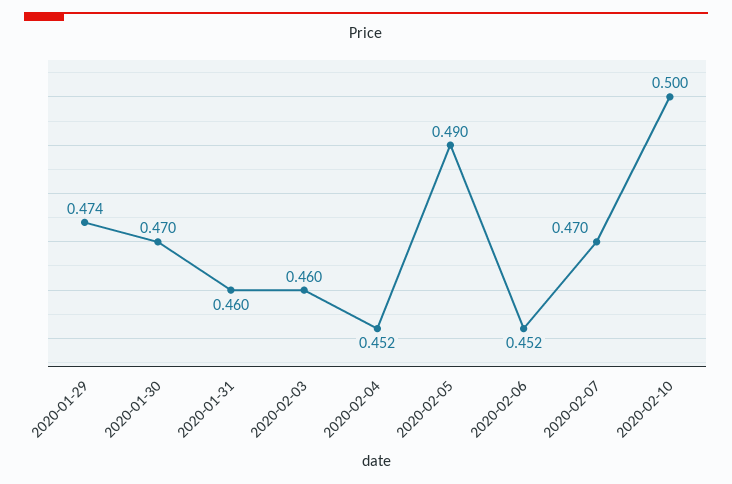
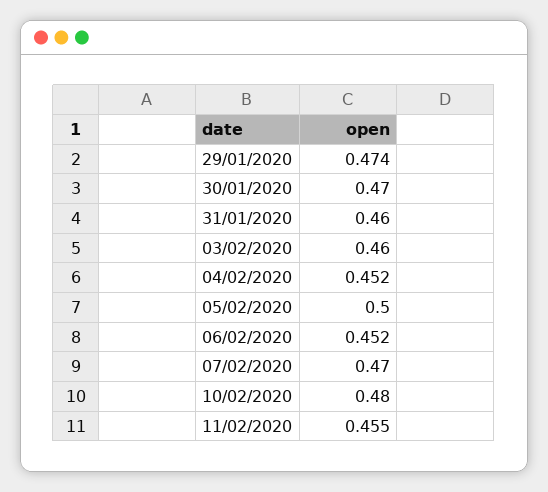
2020-02-05: 0.49 -> 0.5
2020-02-10: 0.5 -> 0.48
11/02/2020: none -> 0.455

